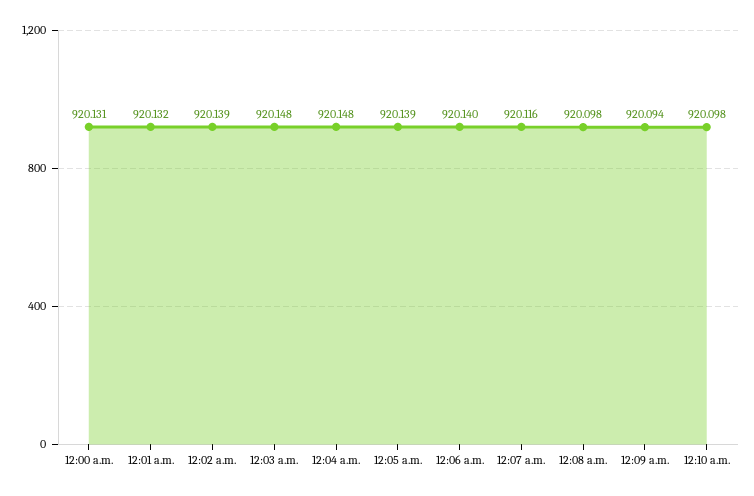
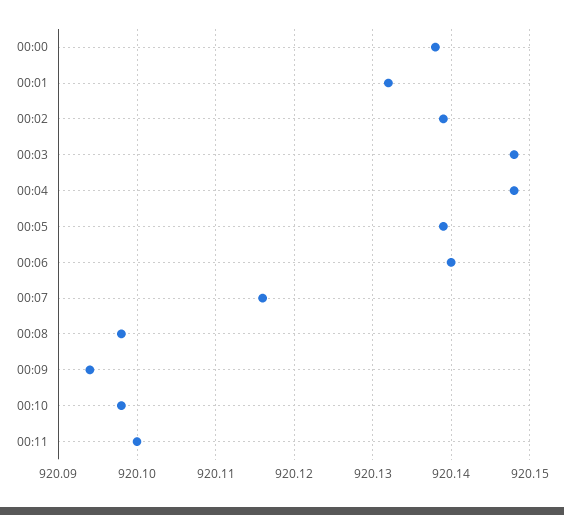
12:00 a.m.: 920.131 -> 920.138
00:11: none -> 920.1

